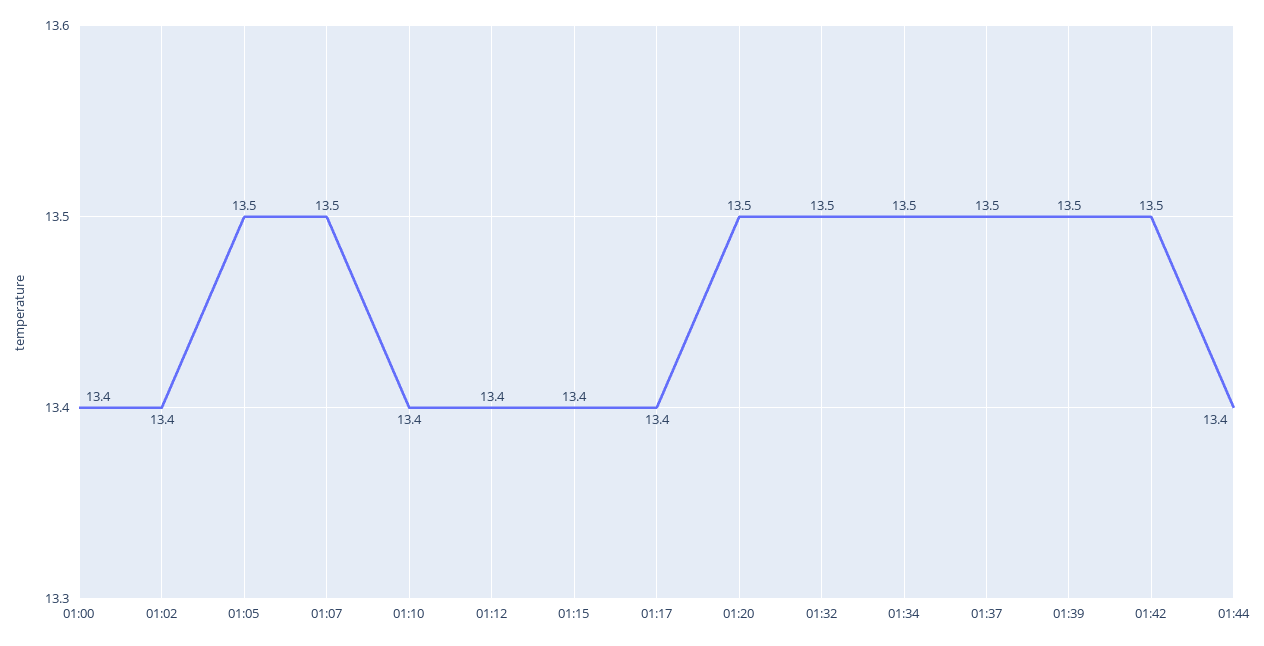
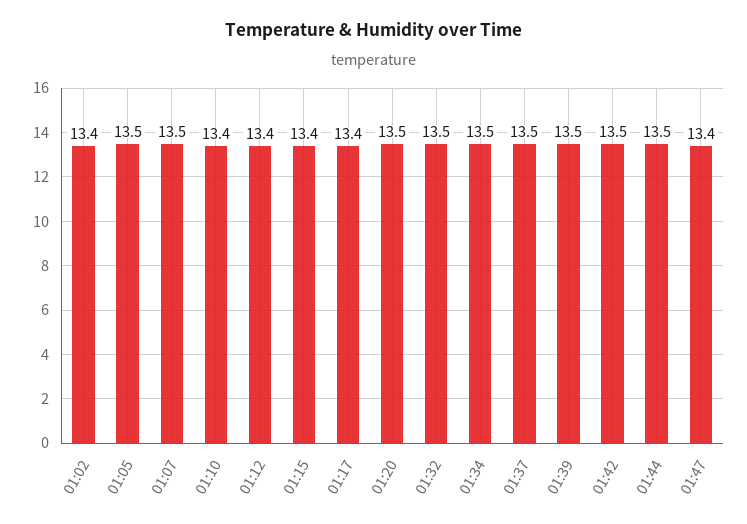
01:00: 13.4 -> none
01:44: 13.4 -> 13.5
01:47: none -> 13.4

